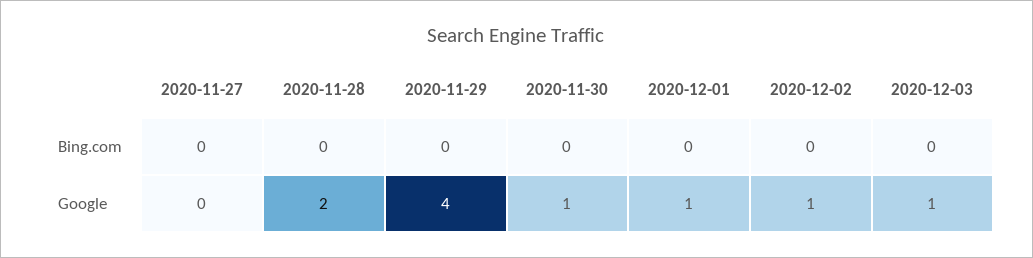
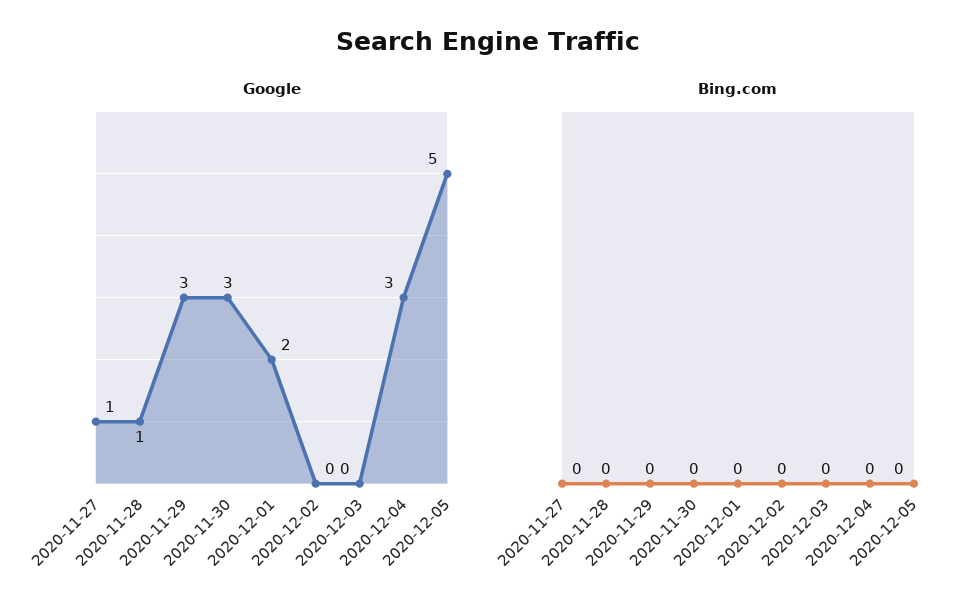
Google, 2020-11-27: 0 -> 1
Google, 2020-11-28: 2 -> 1
Google, 2020-11-29: 4 -> 3
Google, 2020-11-30: 1 -> 3
Google, 2020-12-01: 1 -> 2
Google, 2020-12-02: 1 -> 0
Google, 2020-12-03: 1 -> 0
Google, 2020-12-04: none -> 3
Google, 2020-12-05: none -> 5
Bing.com, 2020-12-04: none -> 0
Bing.com, 2020-12-05: none -> 0

